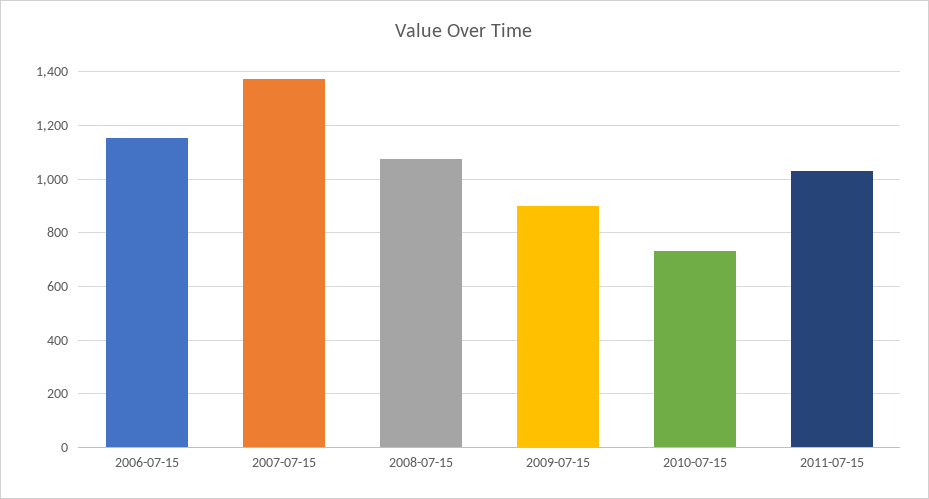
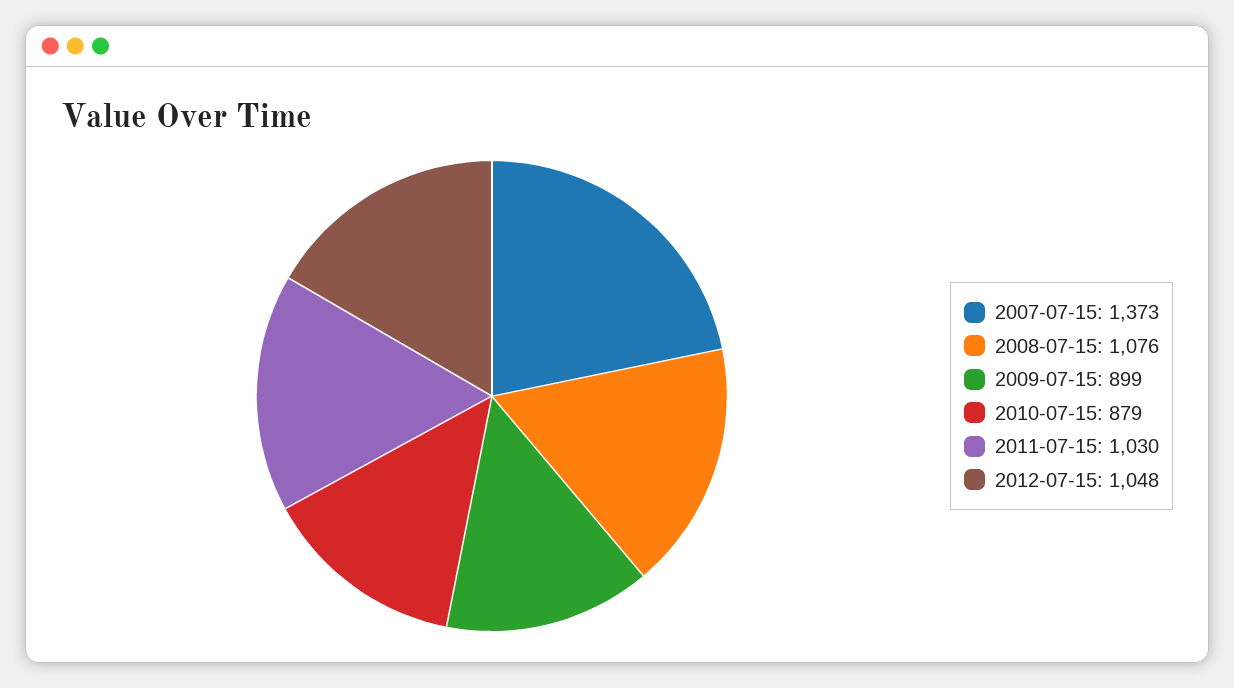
2006-07-15: 1150 -> none
2010-07-15: 725 -> 879
2012-07-15: none -> 1048

